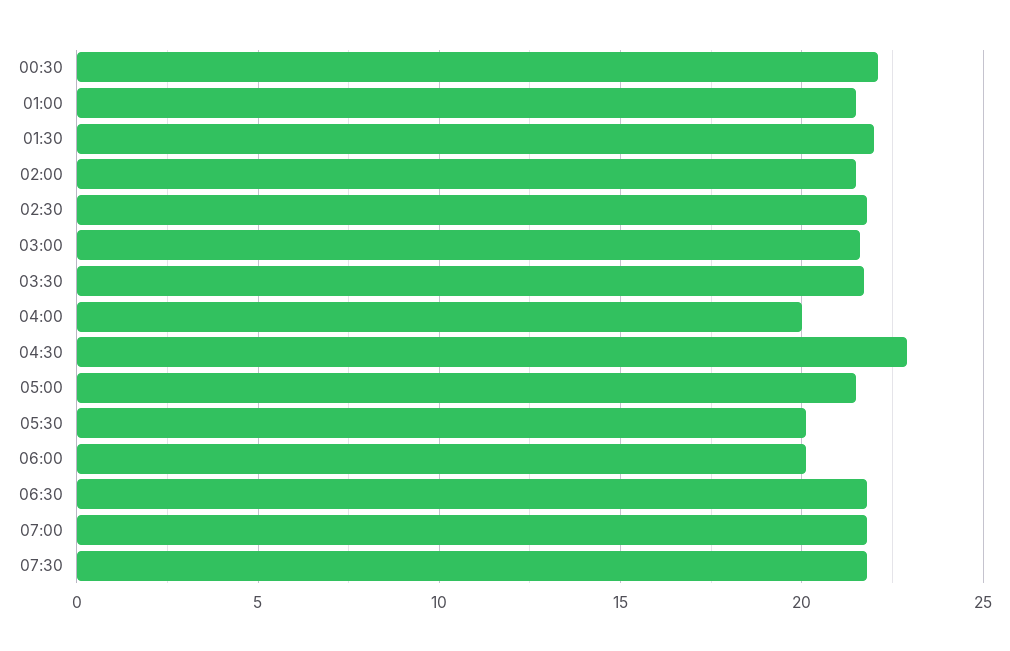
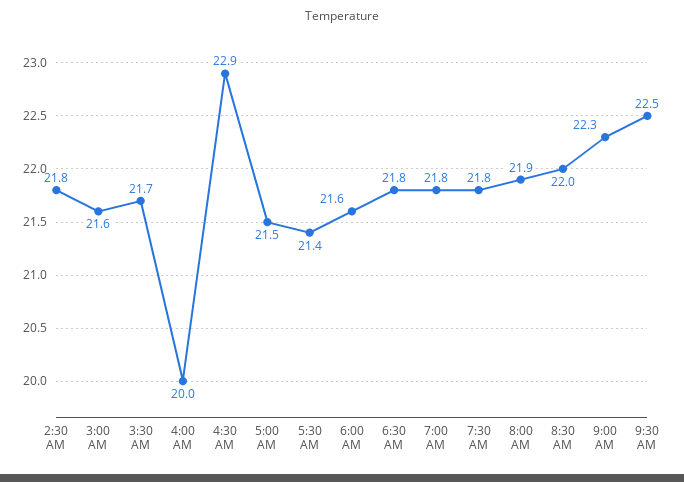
00:30: 22 -> none
01:00: 21.5 -> none
01:30: 22 -> none
02:00: 21.5 -> none
05:30: 20 -> 21.4
06:00: 20 -> 21.6
8:00 AM: none -> 21.9
8:30 AM: none -> 22
9:00 AM: none -> 22.3
9:30 AM: none -> 22.5

